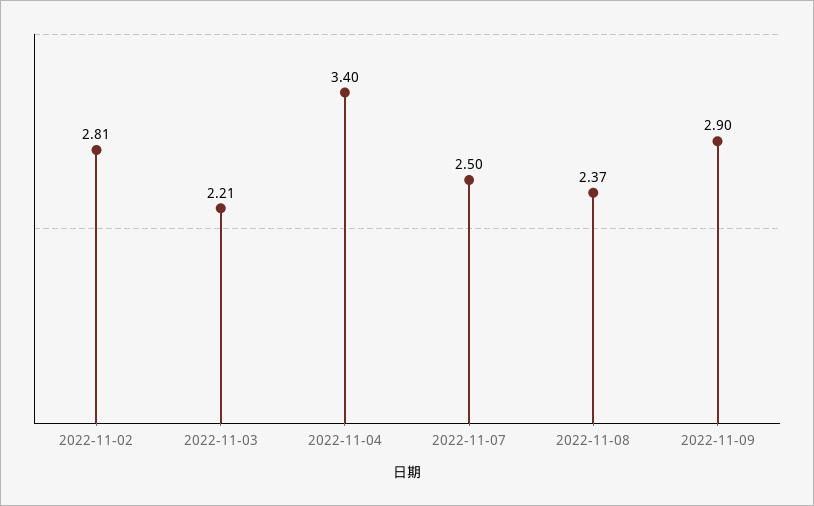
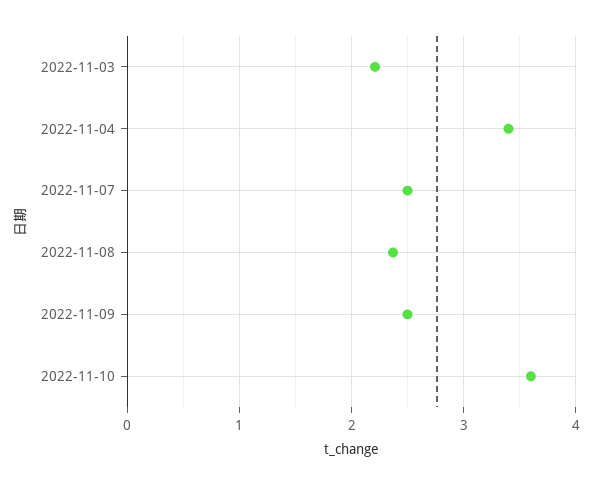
2022-11-02: 2.81 -> none
2022-11-09: 2.9 -> 2.5
2022-11-10: none -> 3.6

